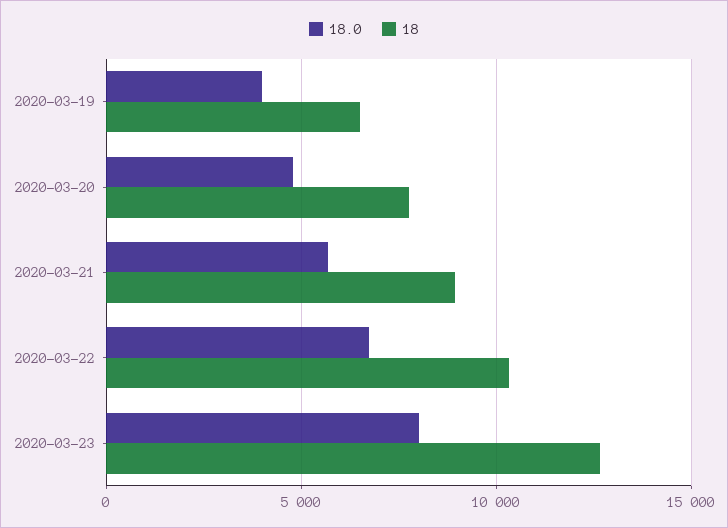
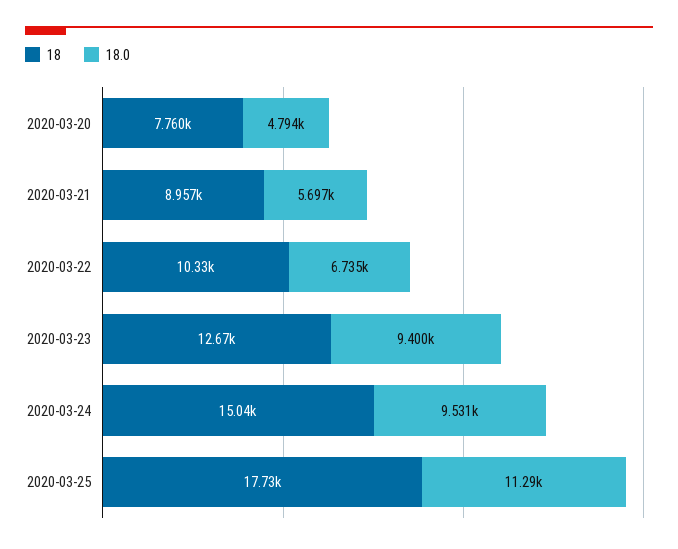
18.0, 2020-03-19: 4000 -> none
18, 2020-03-19: 6500 -> none
18.0, 2020-03-23: 8000 -> 9400
18, 2020-03-24: none -> 15040
18.0, 2020-03-24: none -> 9531
18, 2020-03-25: none -> 17730
18.0, 2020-03-25: none -> 11290

